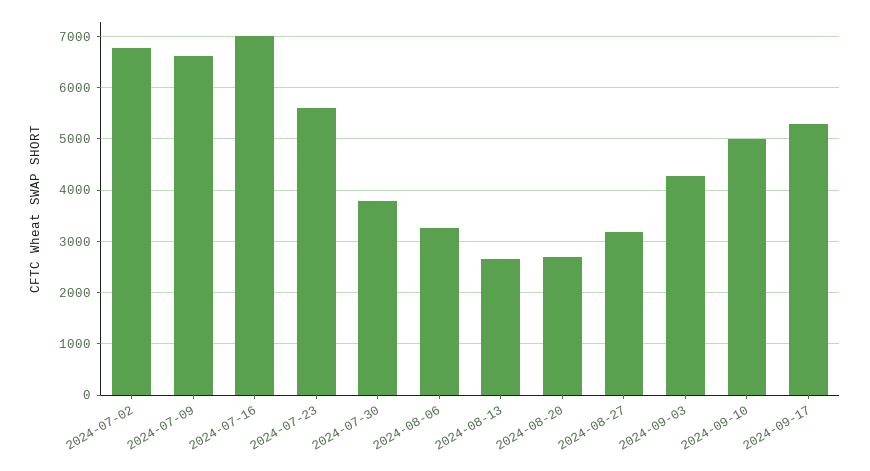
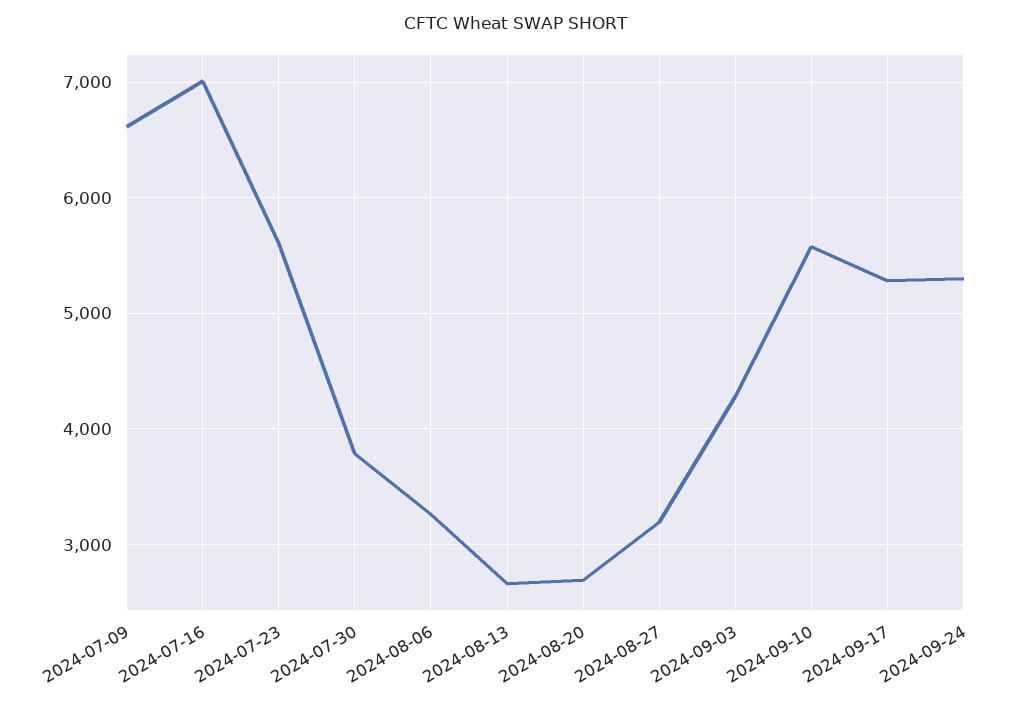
2024-07-02: 6800 -> none
2024-09-10: 5000 -> 5600
2024-09-24: none -> 5300

